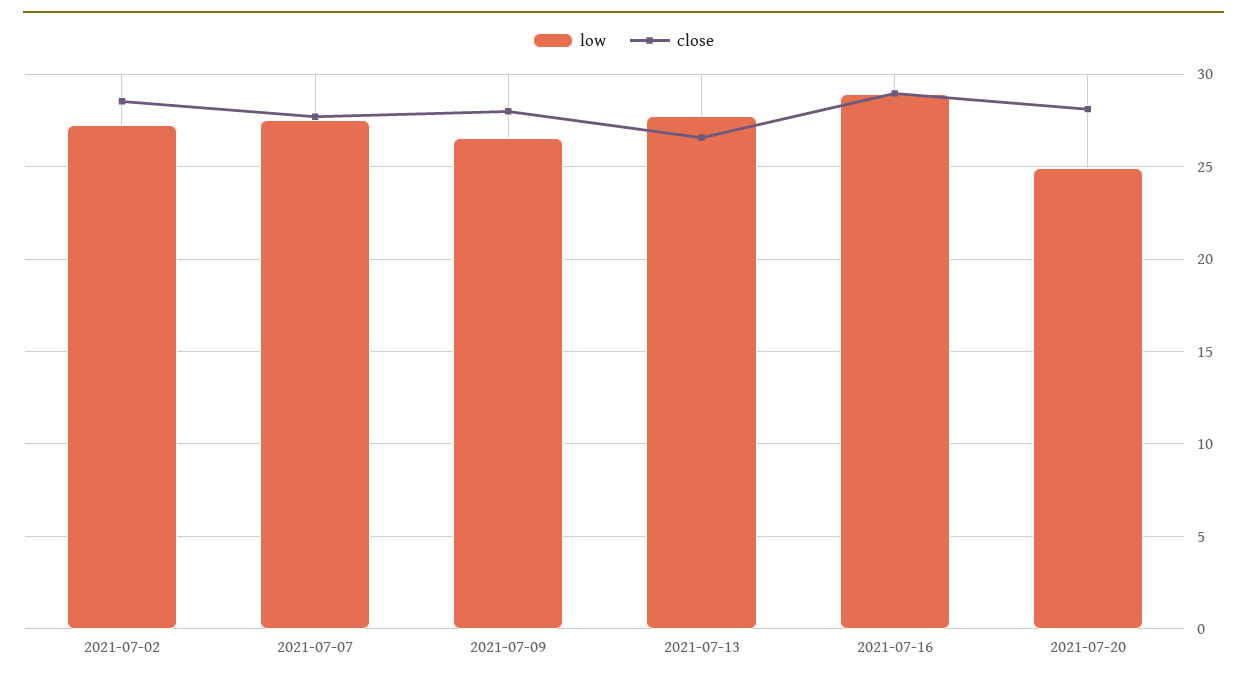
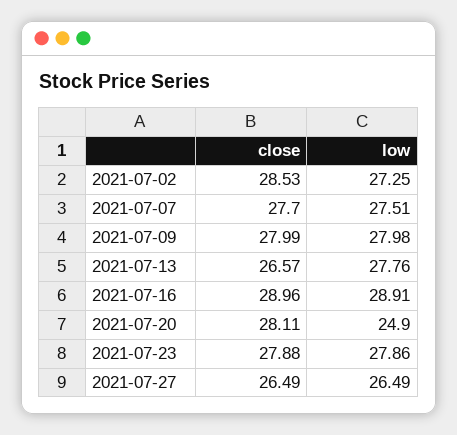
low, 2021-07-09: 26.5 -> 27.98
close, 2021-07-23: none -> 27.88
low, 2021-07-23: none -> 27.86
close, 2021-07-27: none -> 26.49
low, 2021-07-27: none -> 26.49

